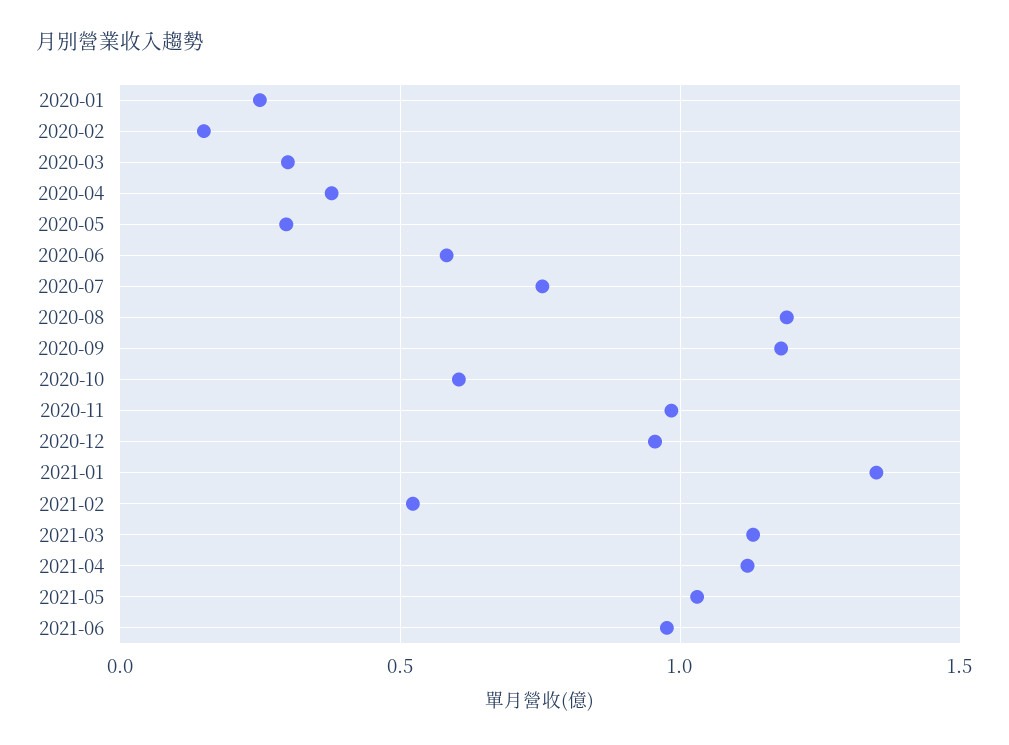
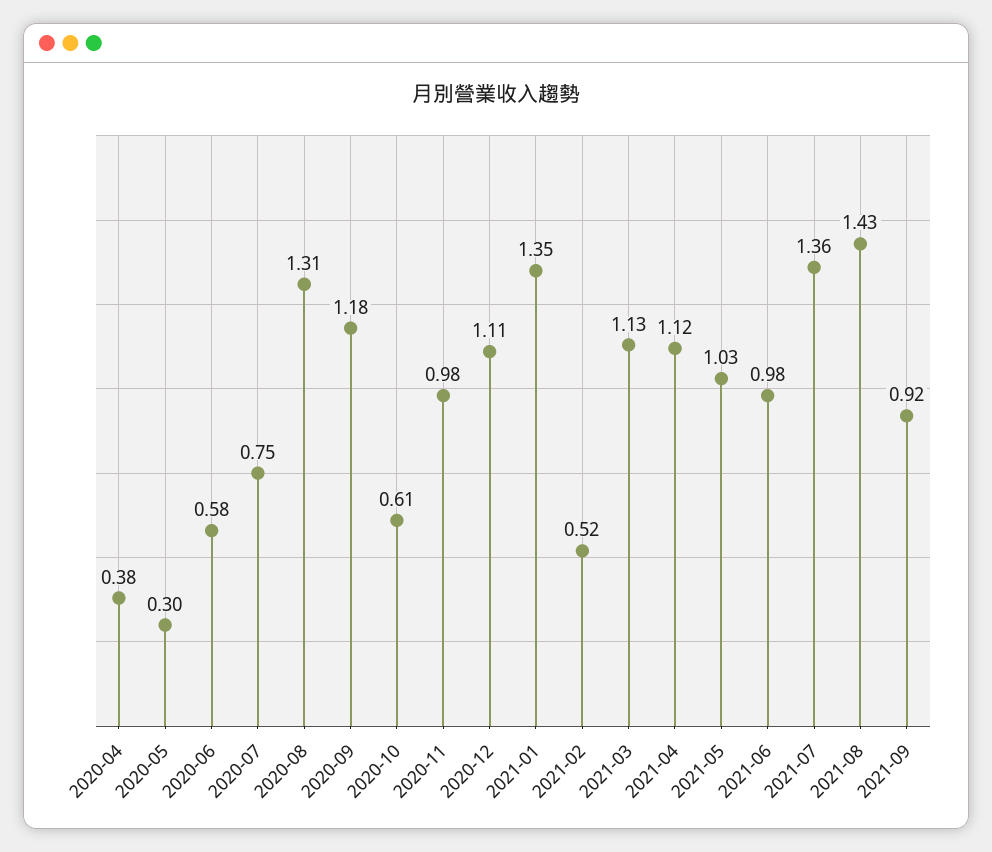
2020-01: 0.25 -> none
2020-02: 0.15 -> none
2020-03: 0.3 -> none
2020-08: 1.2 -> 1.31
2020-12: 0.95 -> 1.11
2021-07: none -> 1.36
2021-08: none -> 1.43
2021-09: none -> 0.92

